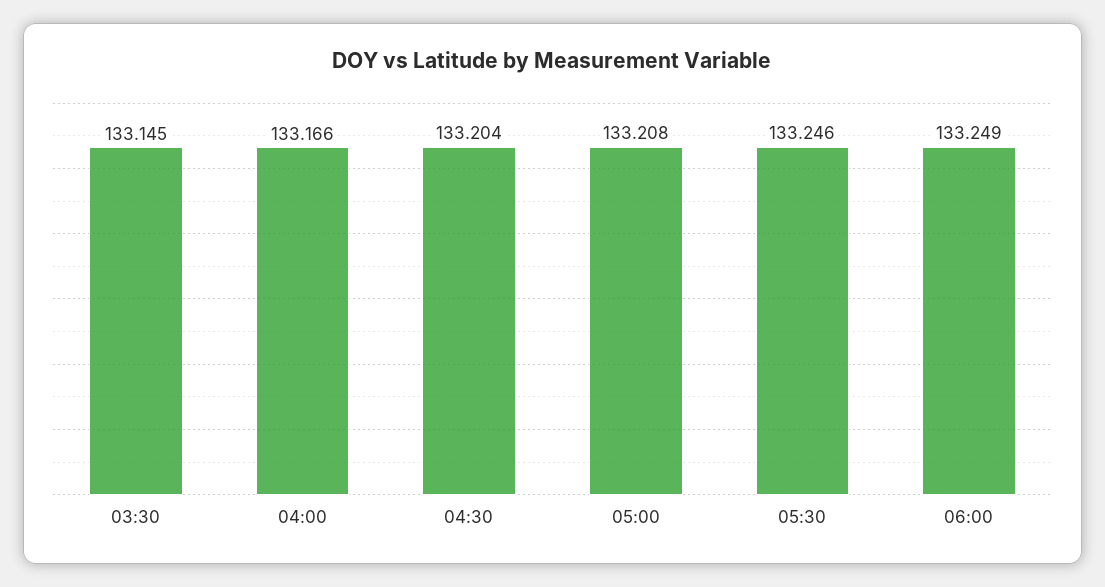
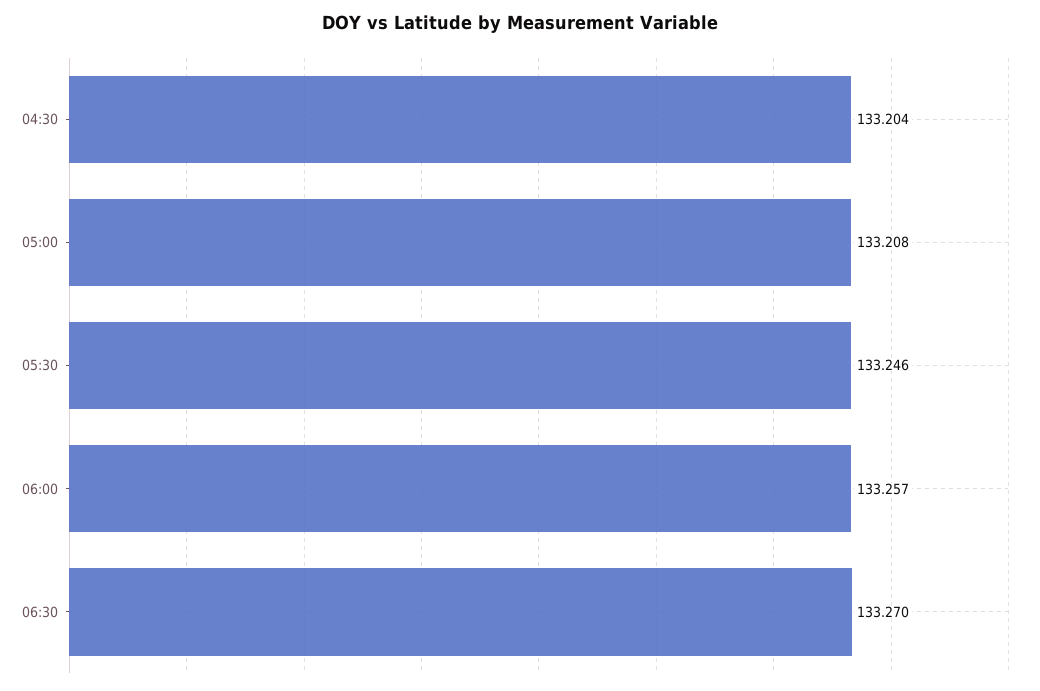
03:30: 133.145 -> none
04:00: 133.166 -> none
06:00: 133.249 -> 133.257
06:30: none -> 133.27

